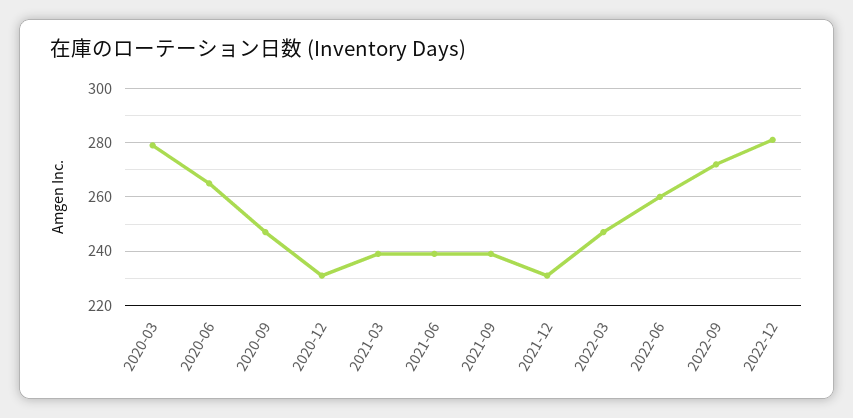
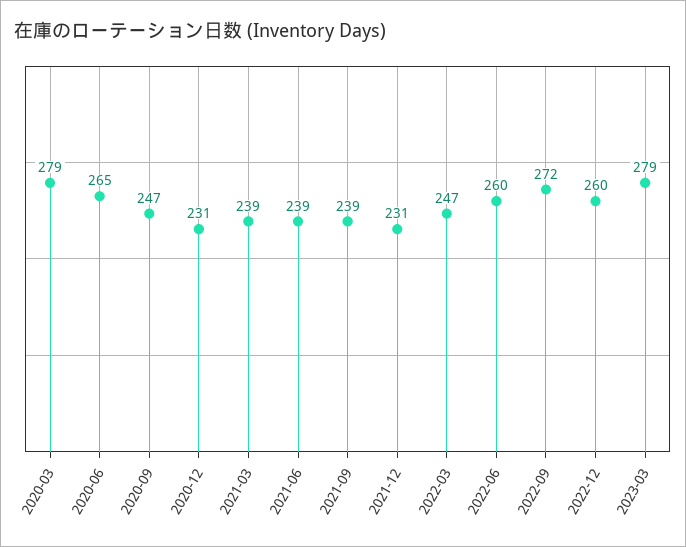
2022-12: 280 -> 260
2023-03: none -> 279

